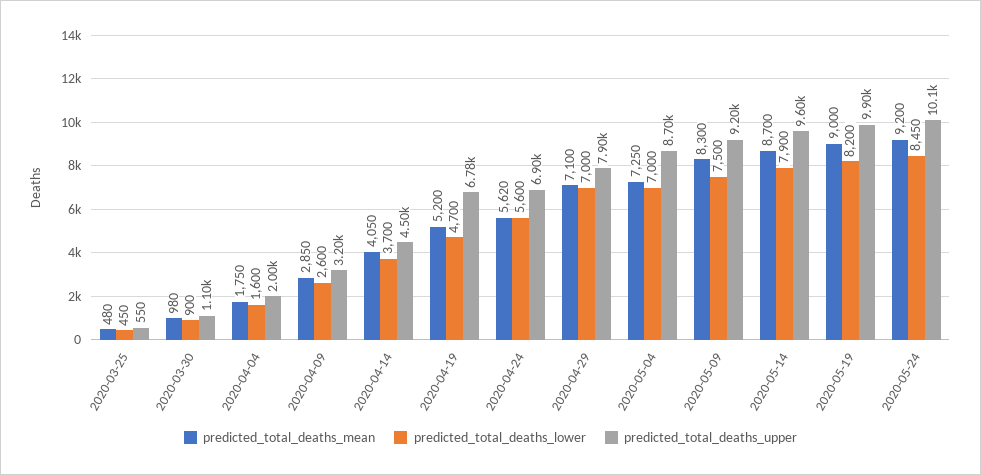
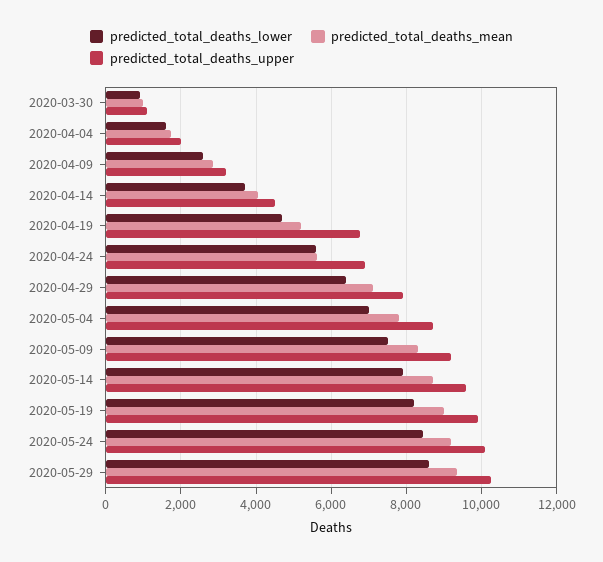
predicted_total_deaths_mean, 2020-03-25: 480 -> none
predicted_total_deaths_lower, 2020-03-25: 450 -> none
predicted_total_deaths_upper, 2020-03-25: 550 -> none
predicted_total_deaths_lower, 2020-04-29: 7000 -> 6400
predicted_total_deaths_mean, 2020-05-04: 7250 -> 7800
predicted_total_deaths_lower, 2020-05-29: none -> 8600
predicted_total_deaths_mean, 2020-05-29: none -> 9400
predicted_total_deaths_upper, 2020-05-29: none -> 10200

